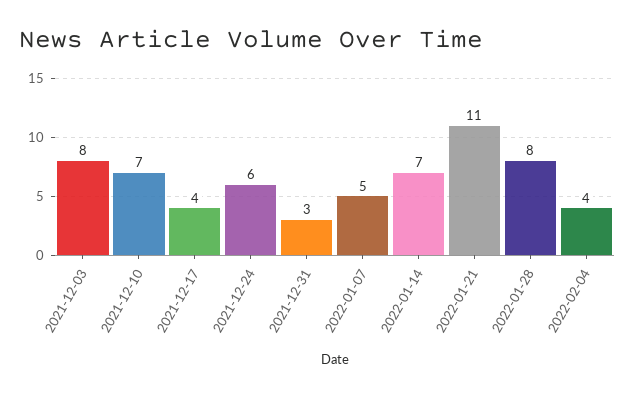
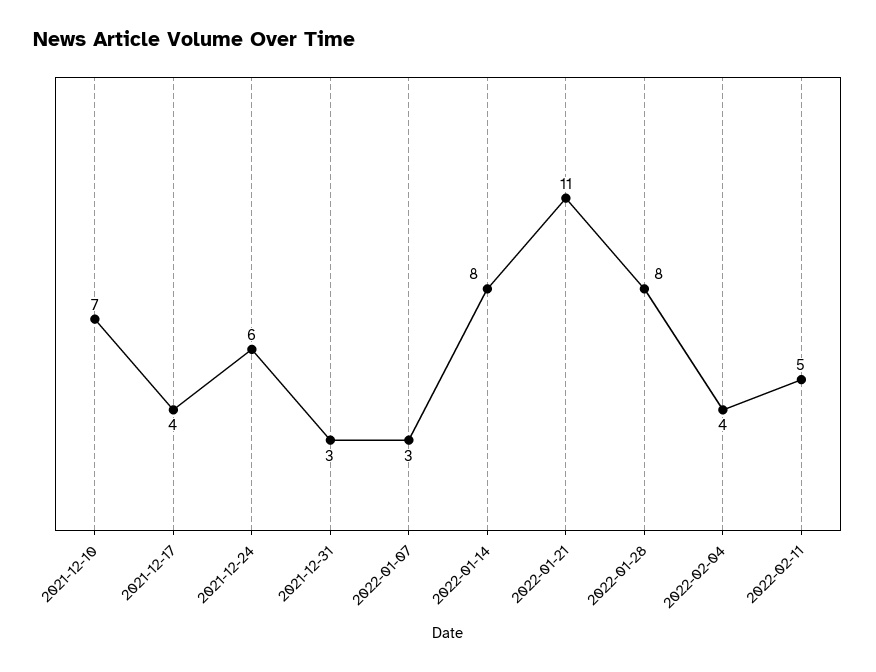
2021-12-03: 8 -> none
2022-01-07: 5 -> 3
2022-01-14: 7 -> 8
2022-02-11: none -> 5

